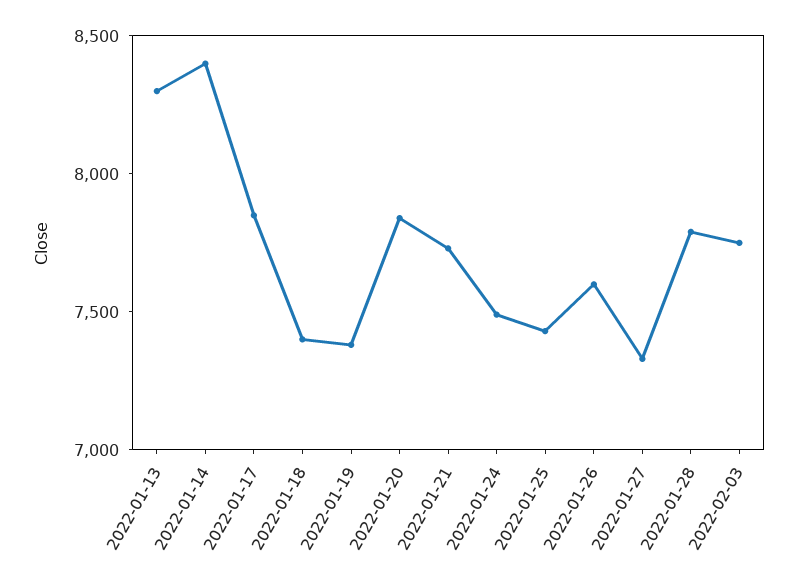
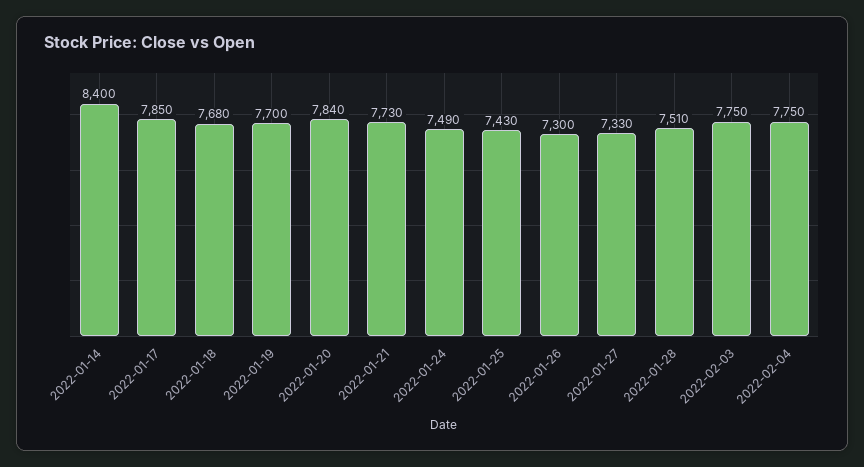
2022-01-13: 8300 -> none
2022-01-18: 7400 -> 7680
2022-01-19: 7400 -> 7700
2022-01-26: 7600 -> 7300
2022-01-28: 7800 -> 7510
2022-02-04: none -> 7750

